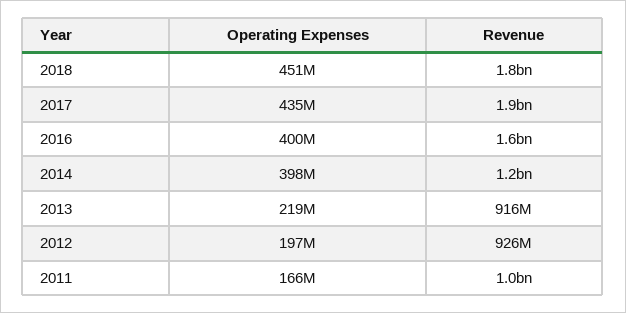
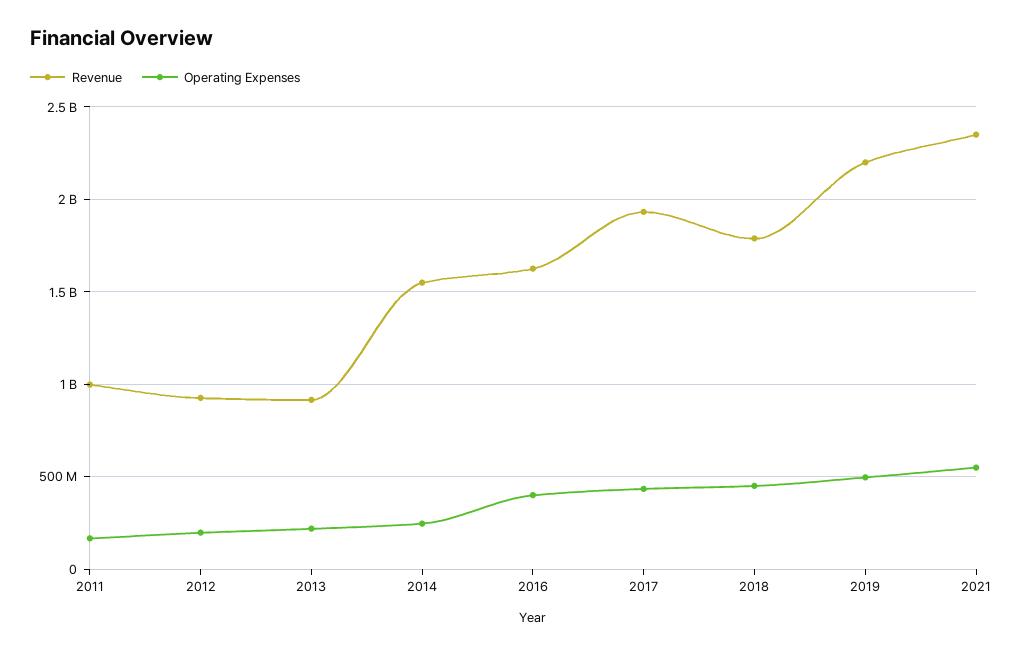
Operating Expenses, 2014: 398000000 -> 250000000
Revenue, 2014: 1200000000 -> 1550000000
Revenue, 2019: none -> 2200000000
Operating Expenses, 2019: none -> 500000000
Revenue, 2021: none -> 2350000000
Operating Expenses, 2021: none -> 550000000

